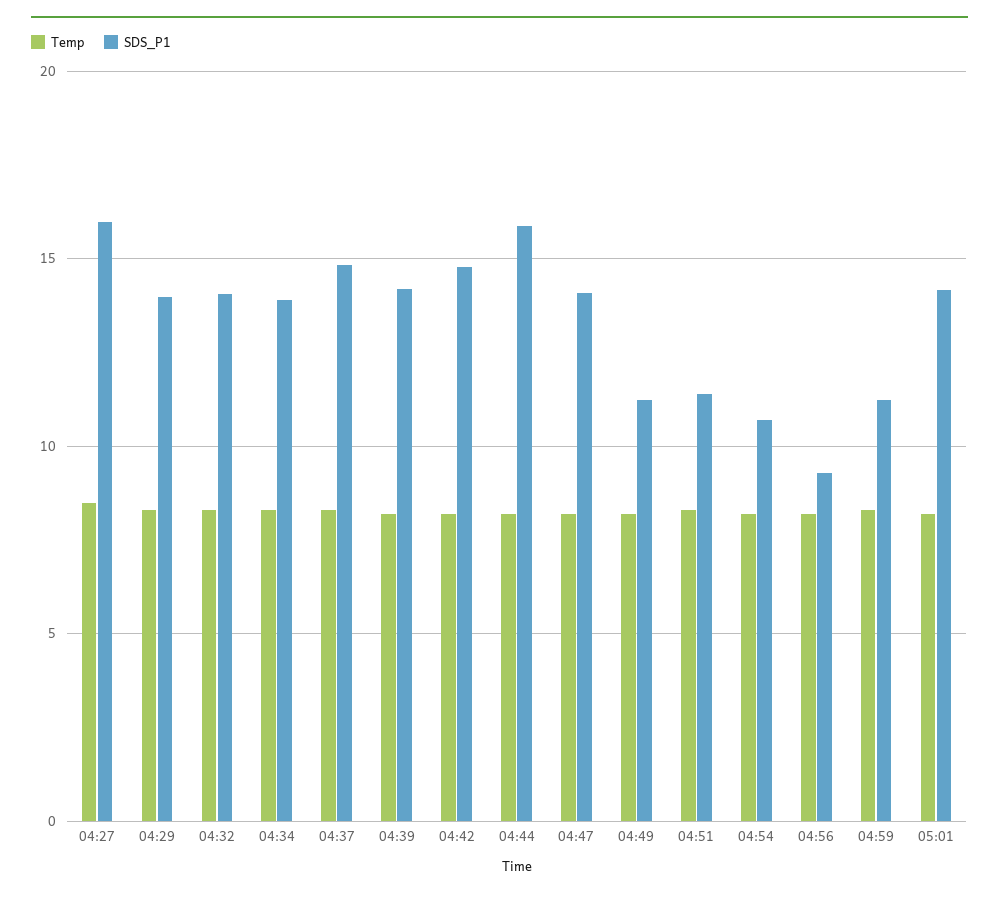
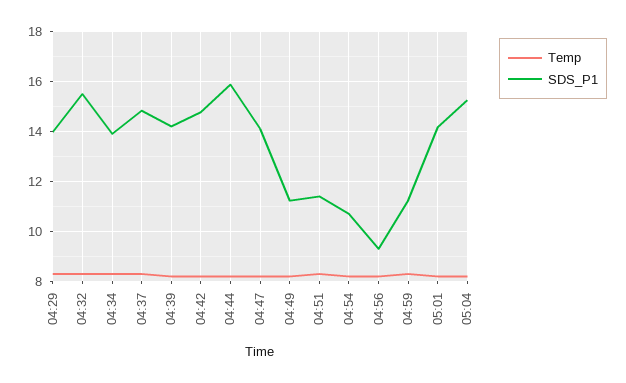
Temp, 04:27: 8.5 -> none
SDS_P1, 04:27: 16 -> none
SDS_P1, 04:32: 14 -> 15.5
Temp, 05:04: none -> 8.25
SDS_P1, 05:04: none -> 15.25

